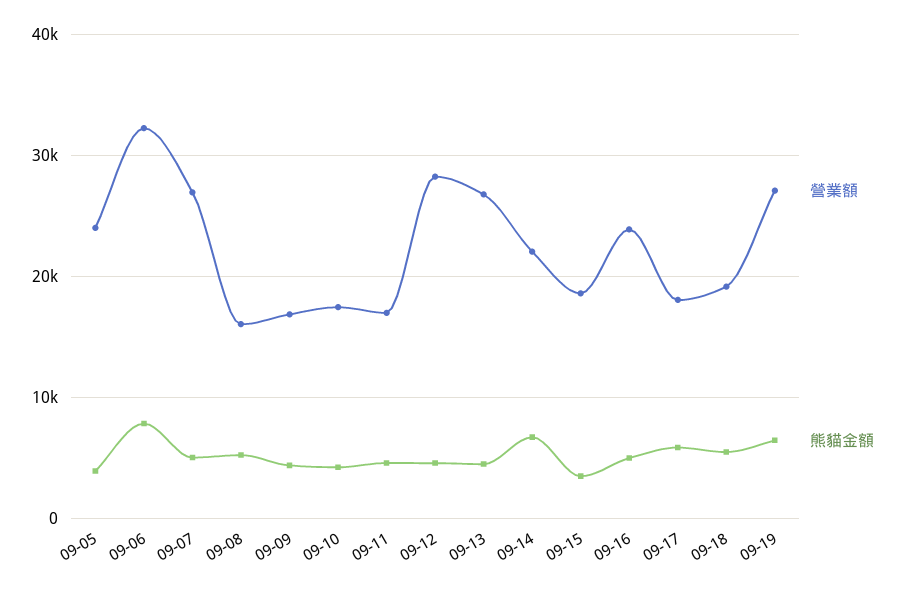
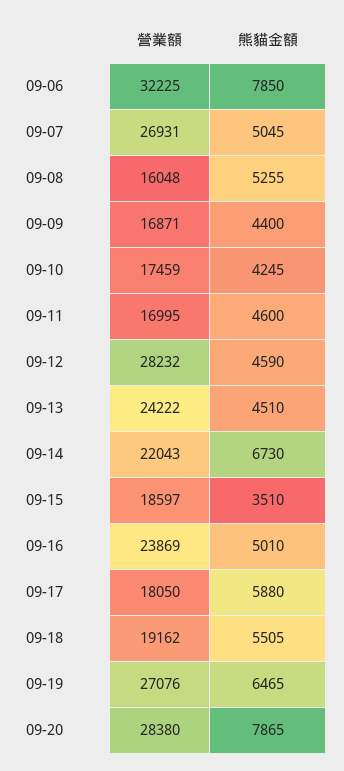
營業額, 09-05: 24000 -> none
熊貓金額, 09-05: 4000 -> none
營業額, 09-13: 27000 -> 24222
營業額, 09-20: none -> 28380
熊貓金額, 09-20: none -> 7865

